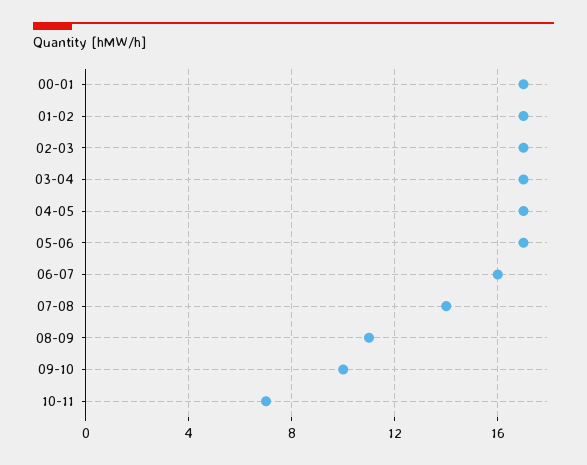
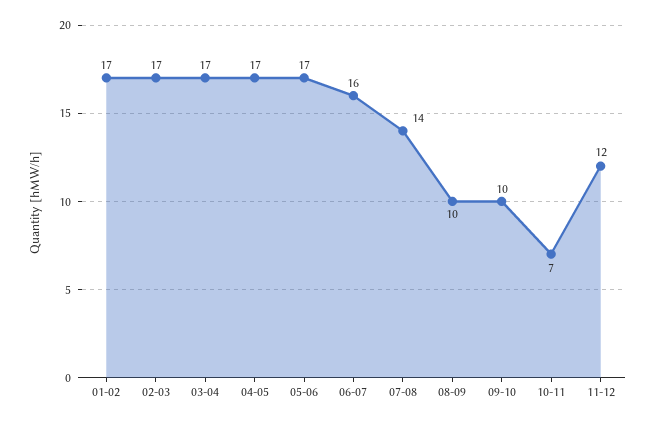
00-01: 17 -> none
08-09: 11 -> 10
11-12: none -> 12

